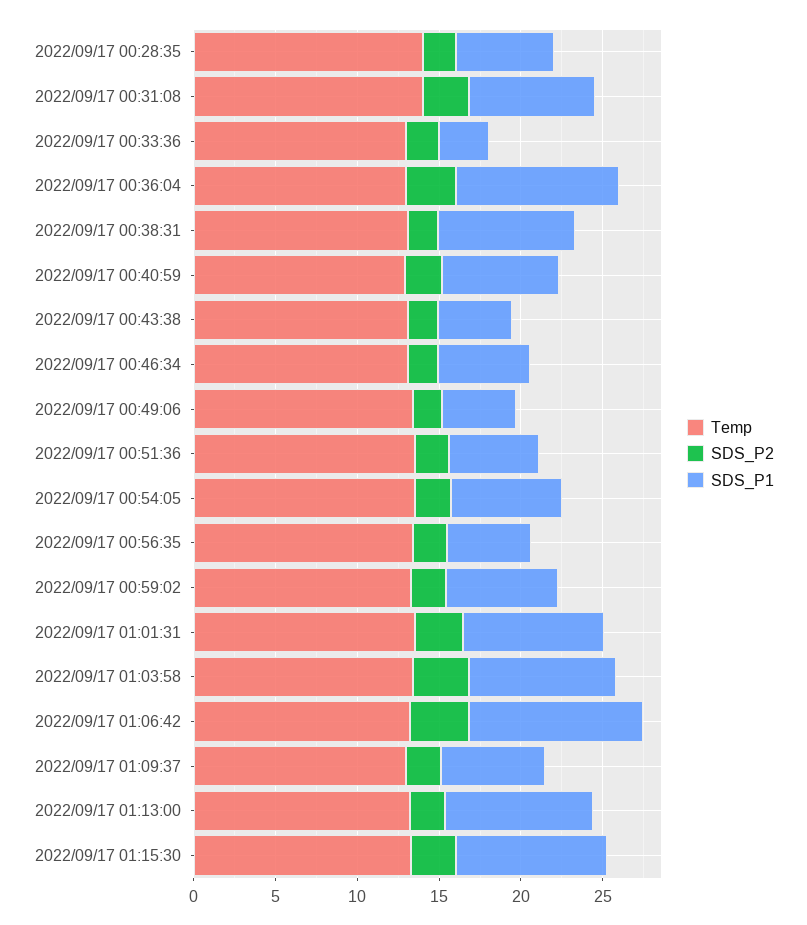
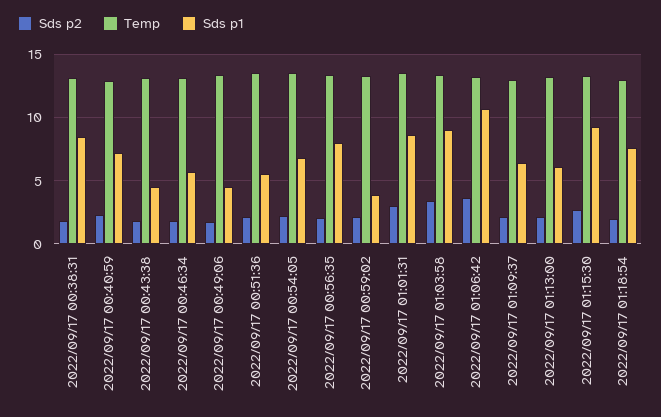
Temp, 2022/09/17 00:28:35: 14 -> none
SDS_P2, 2022/09/17 00:28:35: 2 -> none
SDS_P1, 2022/09/17 00:28:35: 6 -> none
Temp, 2022/09/17 00:31:08: 14 -> none
SDS_P2, 2022/09/17 00:31:08: 3 -> none
SDS_P1, 2022/09/17 00:31:08: 8 -> none
Temp, 2022/09/17 00:33:36: 13 -> none
SDS_P2, 2022/09/17 00:33:36: 2 -> none
SDS_P1, 2022/09/17 00:33:36: 3 -> none
Temp, 2022/09/17 00:36:04: 13 -> none
SDS_P2, 2022/09/17 00:36:04: 3 -> none
SDS_P1, 2022/09/17 00:36:04: 10 -> none
SDS_P1, 2022/09/17 00:56:35: 5 -> 8
SDS_P1, 2022/09/17 00:59:02: 7 -> 4
SDS_P1, 2022/09/17 01:13:00: 9 -> 6
SDS_P2, 2022/09/17 01:18:54: none -> 2
Temp, 2022/09/17 01:18:54: none -> 13
SDS_P1, 2022/09/17 01:18:54: none -> 7.5

